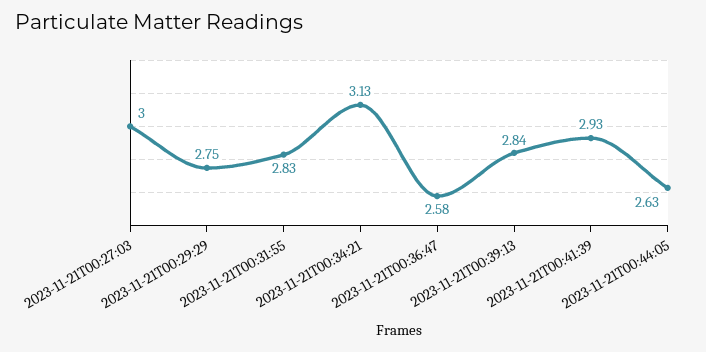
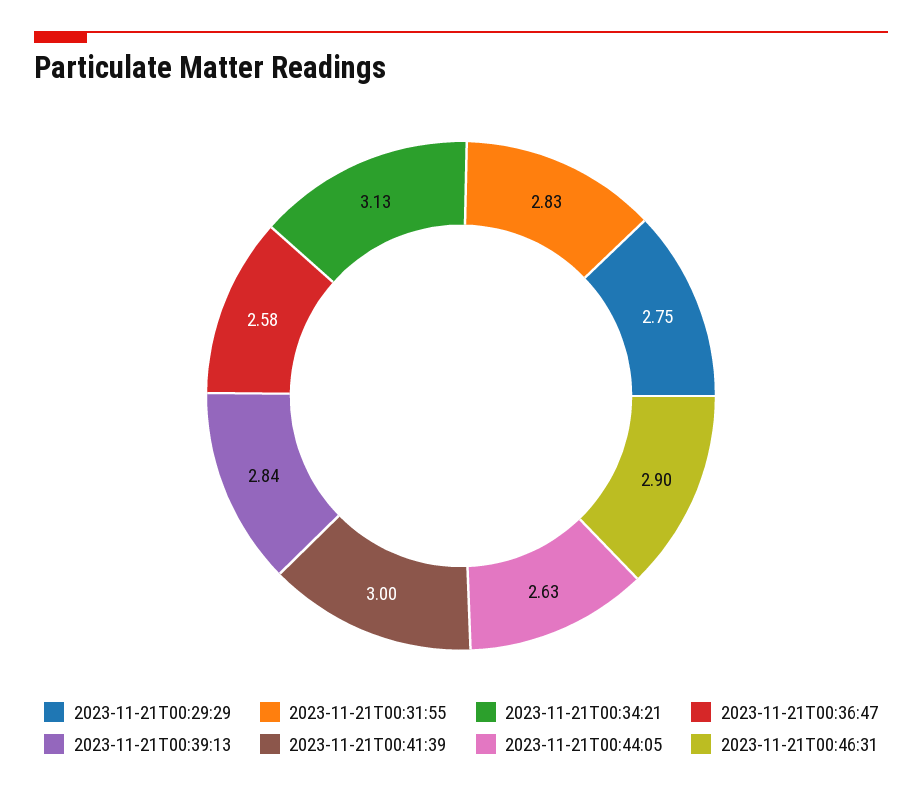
2023-11-21T00:27:03: 3 -> none
2023-11-21T00:41:39: 2.93 -> 3
2023-11-21T00:46:31: none -> 2.9

